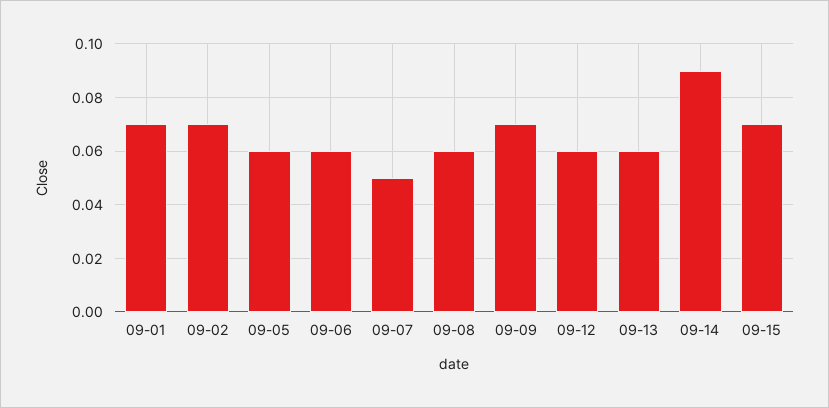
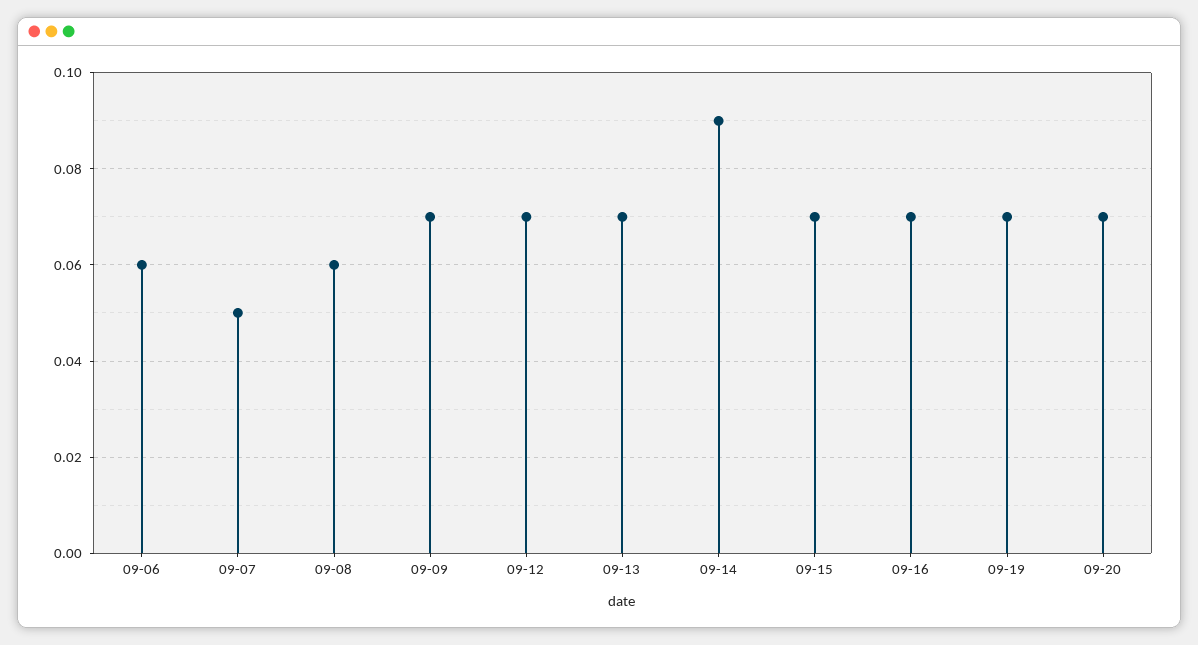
09-01: 0.07 -> none
09-02: 0.07 -> none
09-05: 0.06 -> none
09-12: 0.06 -> 0.07
09-13: 0.06 -> 0.07
09-16: none -> 0.07
09-19: none -> 0.07
09-20: none -> 0.07

